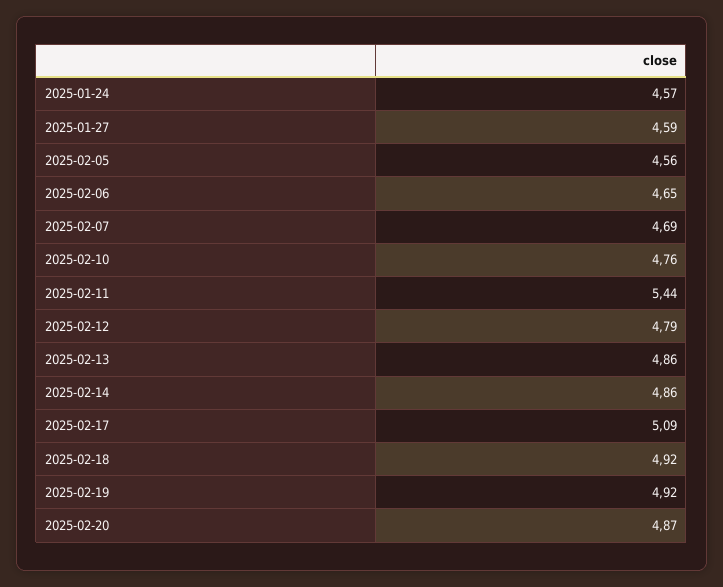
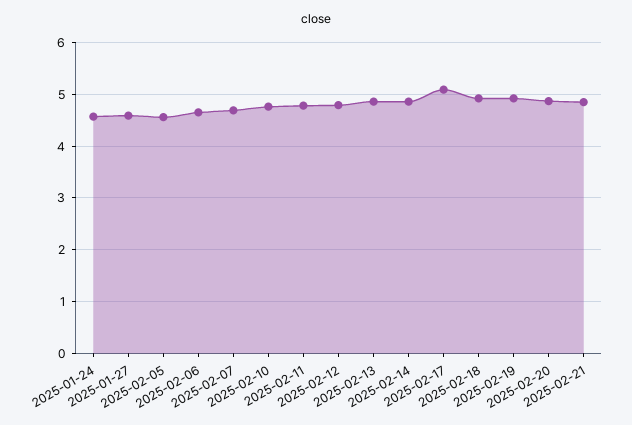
2025-02-11: 5.44 -> 4.8
2025-02-21: none -> 4.8

